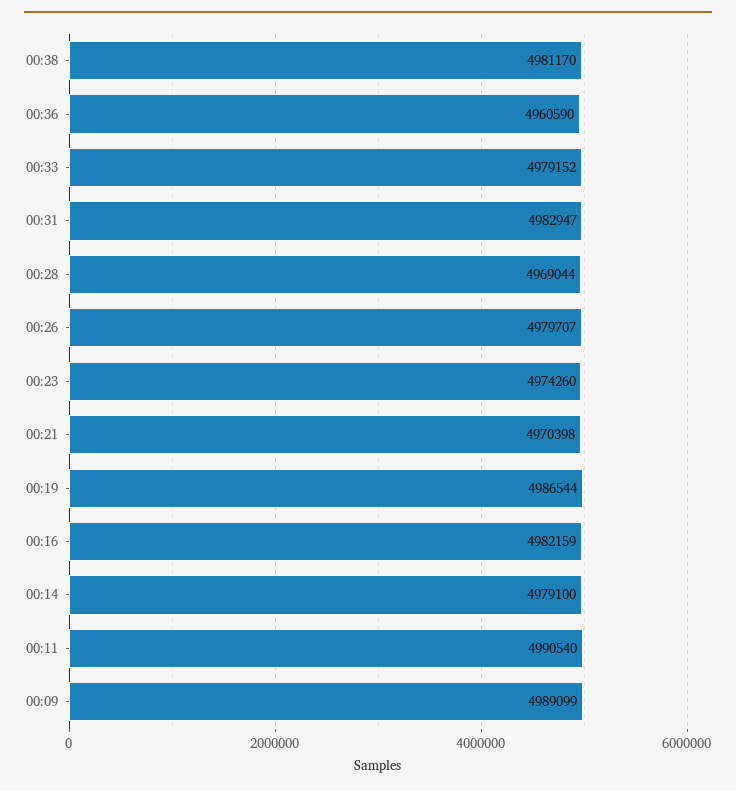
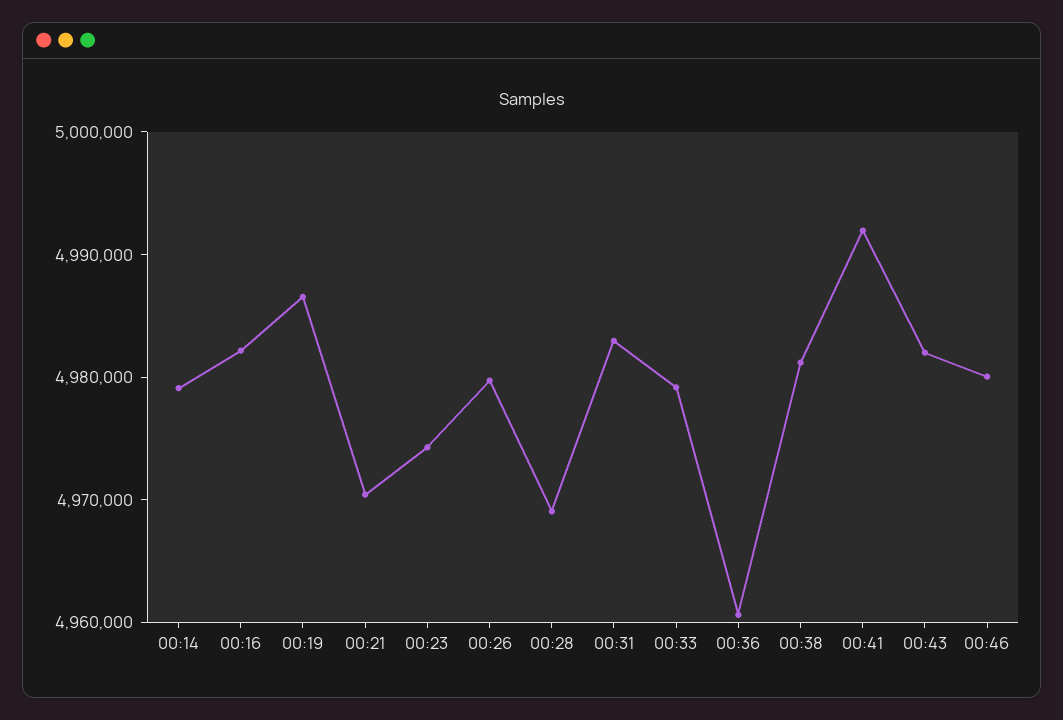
00:11: 4990540 -> none
00:09: 4989099 -> none
00:41: none -> 4992000
00:43: none -> 4982000
00:46: none -> 4980000

